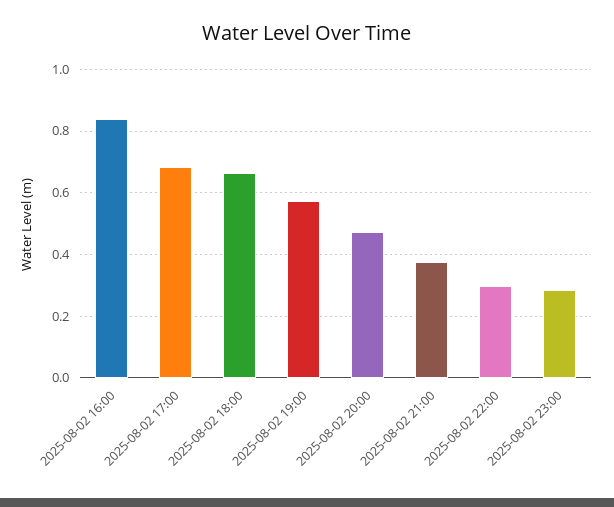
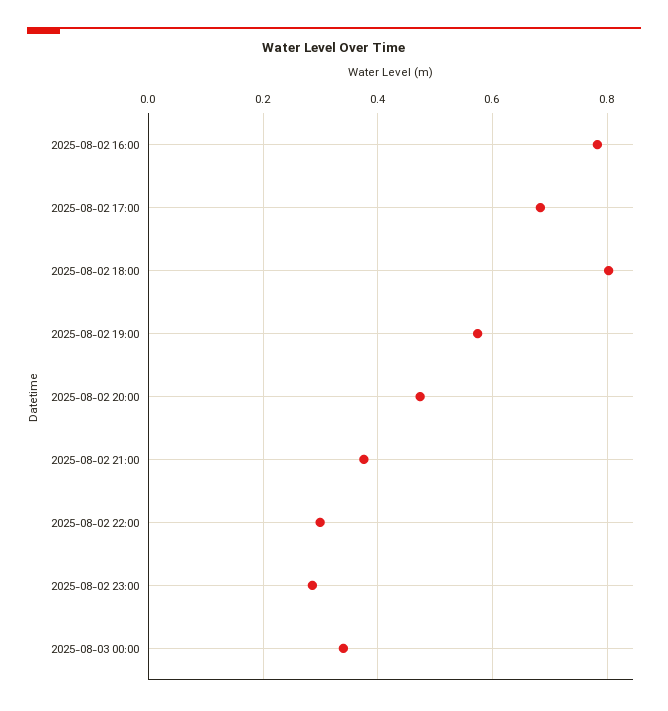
2025-08-02 16:00: 0.84 -> 0.78
2025-08-02 18:00: 0.66 -> 0.8
2025-08-03 00:00: none -> 0.34

